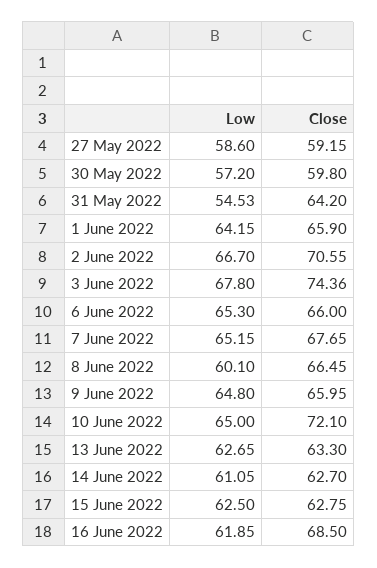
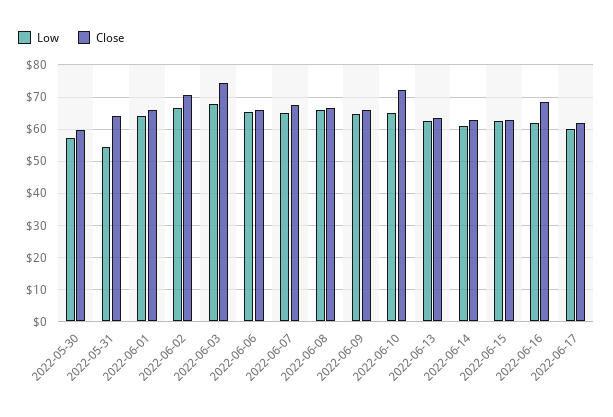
Low, 27 May 2022: 58.6 -> none
Close, 27 May 2022: 59.15 -> none
Low, 8 June 2022: 60.1 -> 66
Low, 2022-06-17: none -> 60
Close, 2022-06-17: none -> 62

